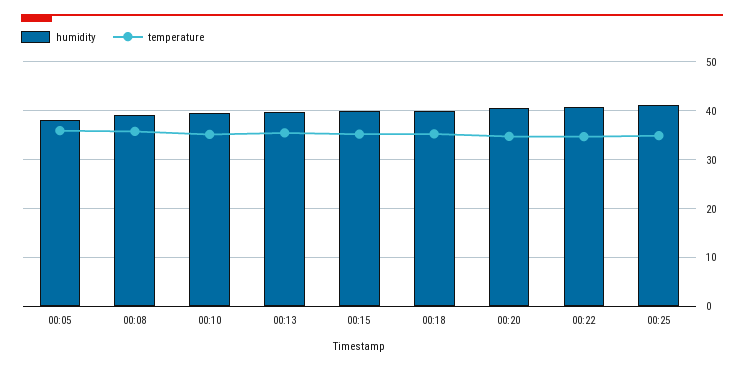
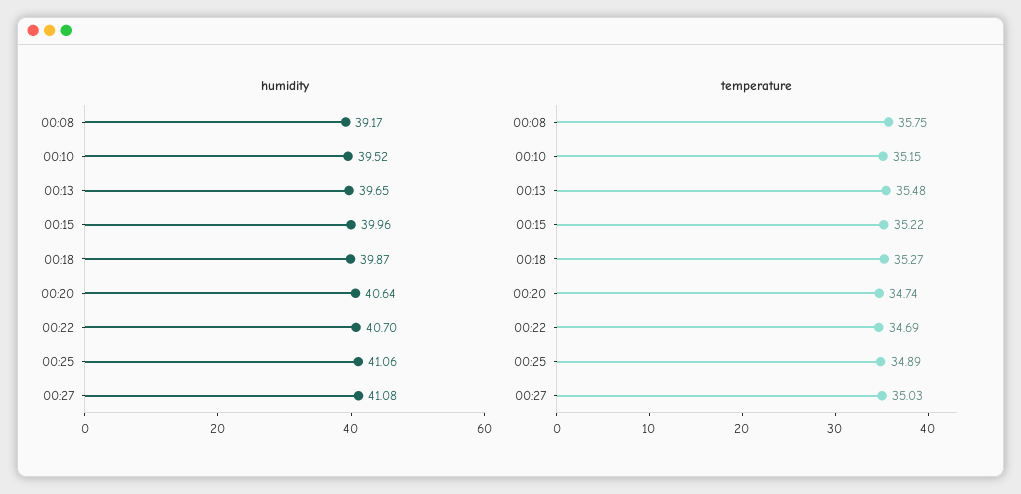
humidity, 00:05: 38 -> none
temperature, 00:05: 36 -> none
humidity, 00:27: none -> 41.08
temperature, 00:27: none -> 35.03

